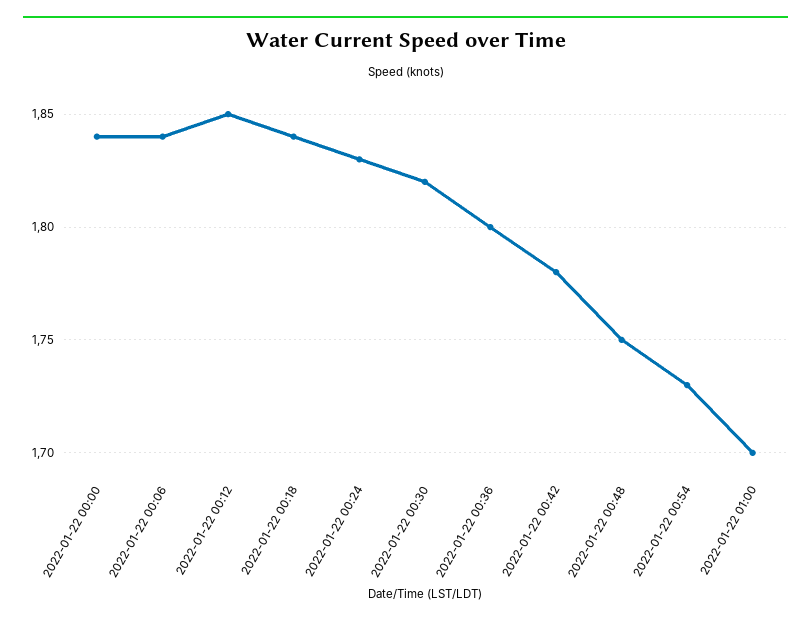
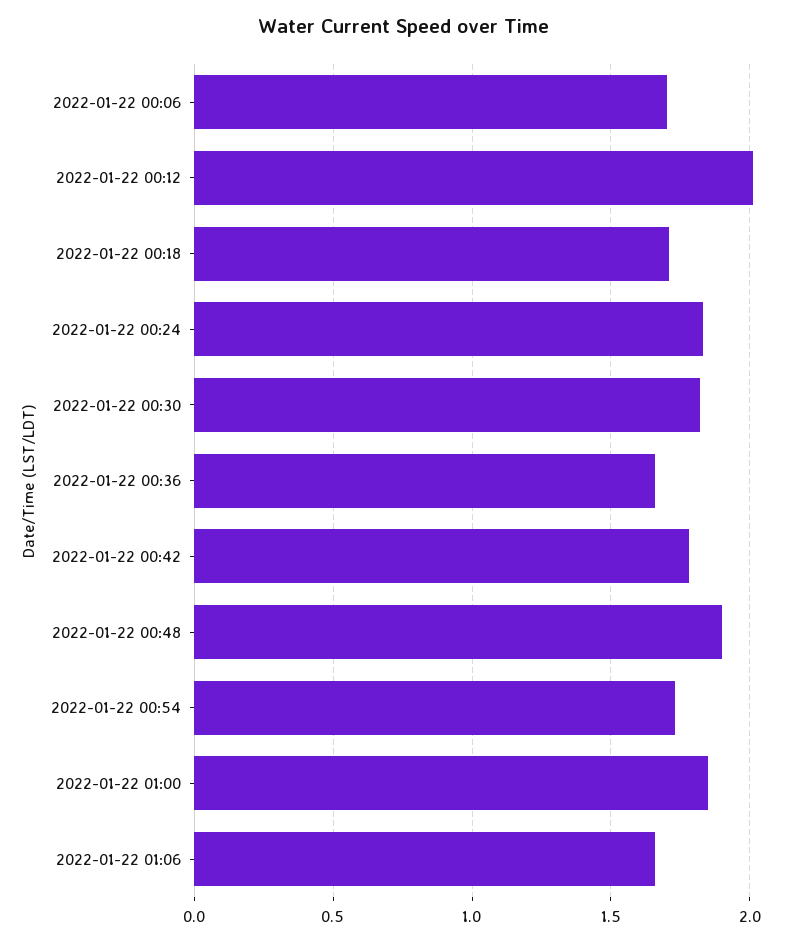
2022-01-22 00:00: 1.84 -> none
2022-01-22 00:06: 1.84 -> 1.7
2022-01-22 00:12: 1.85 -> 2
2022-01-22 00:18: 1.84 -> 1.7
2022-01-22 00:36: 1.8 -> 1.65
2022-01-22 00:48: 1.75 -> 1.9
2022-01-22 01:00: 1.7 -> 1.85
2022-01-22 01:06: none -> 1.65

